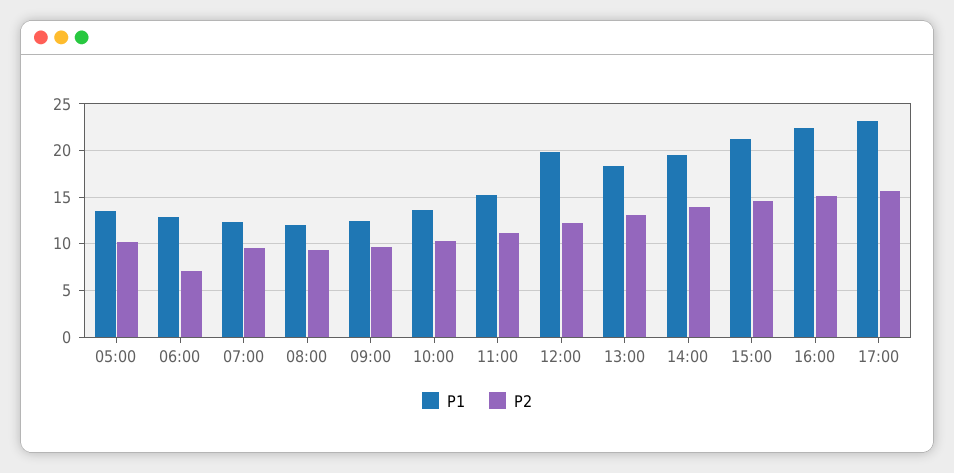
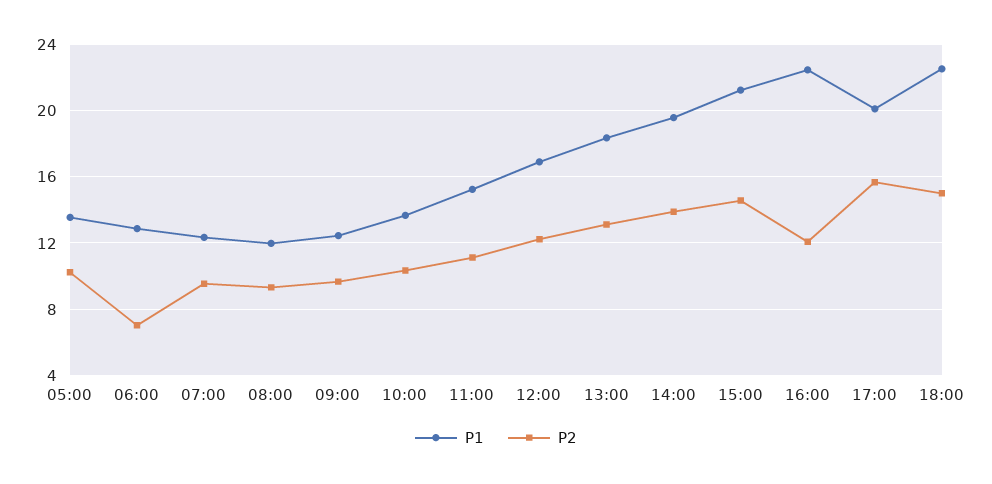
P1, 12:00: 20 -> 17
P2, 16:00: 15 -> 12
P1, 17:00: 23 -> 20
P1, 18:00: none -> 22.5
P2, 18:00: none -> 15

